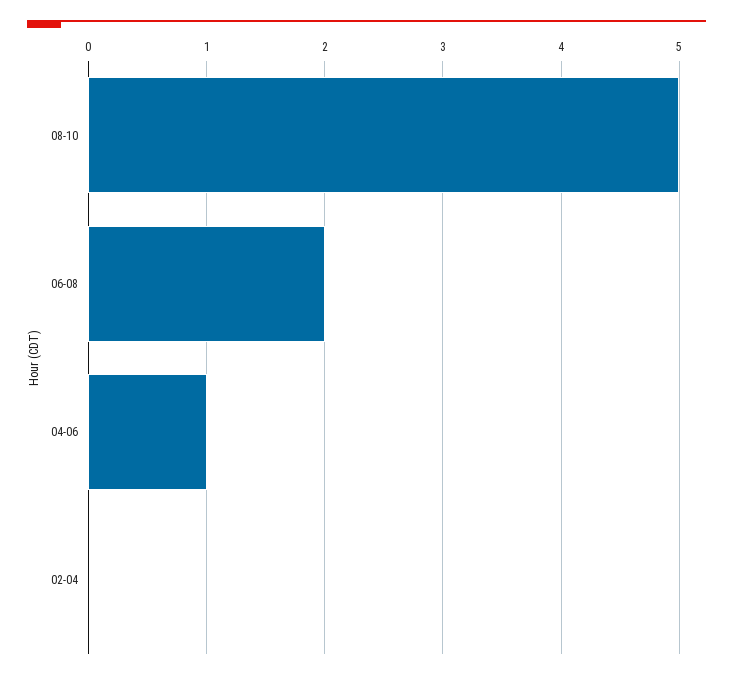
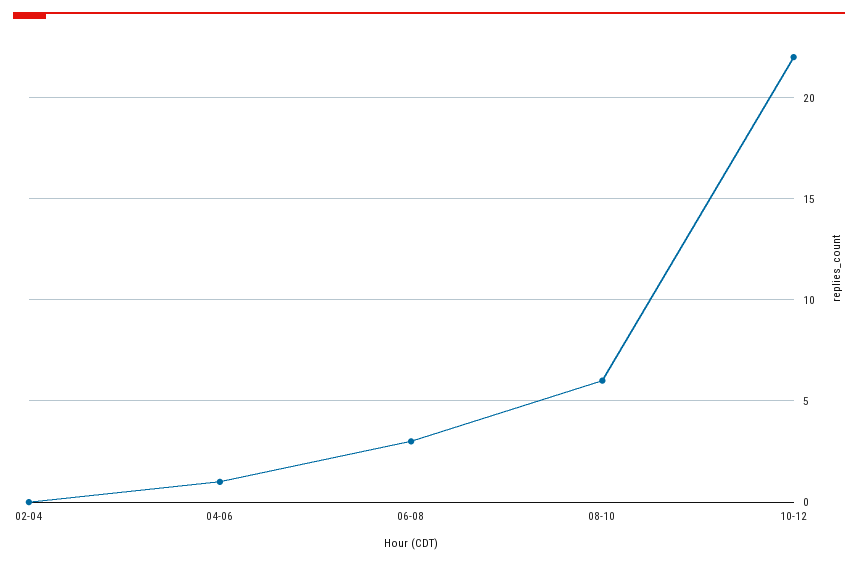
08-10: 5 -> 6
06-08: 2 -> 3
10-12: none -> 22

